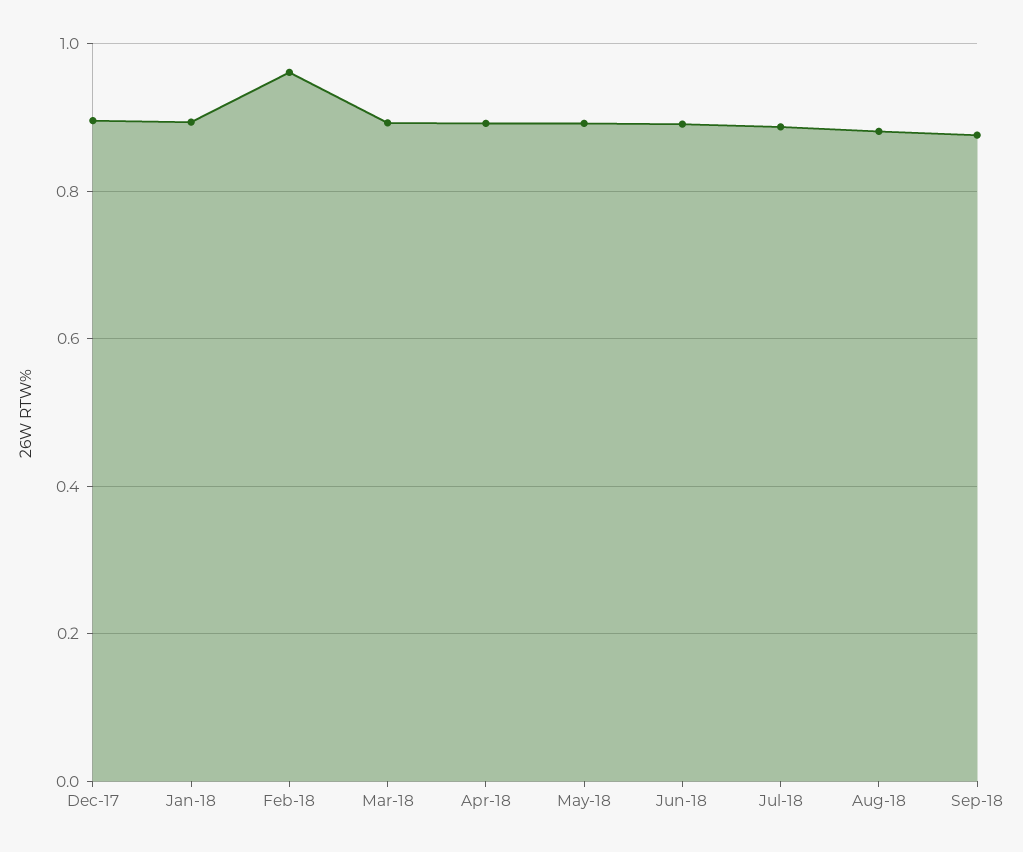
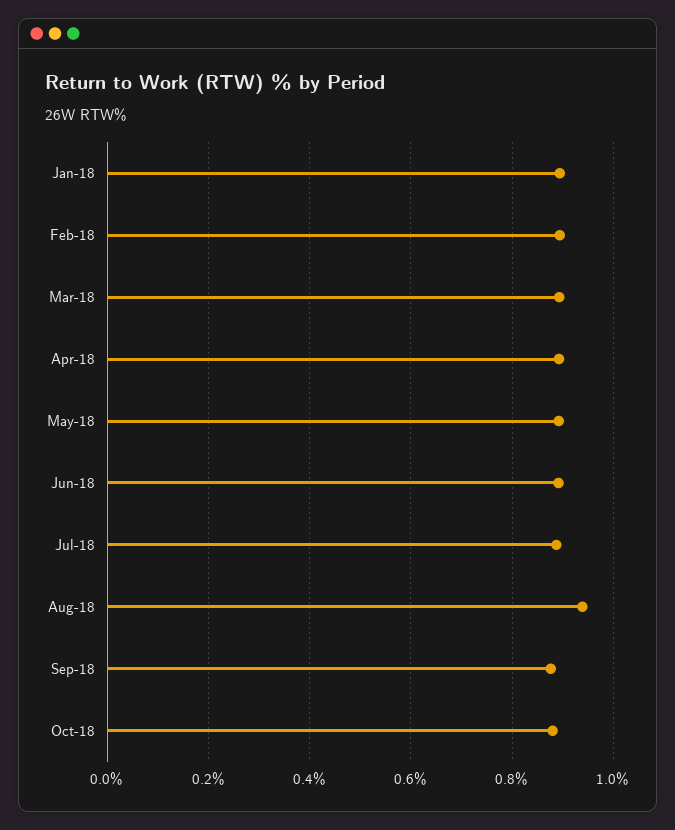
Dec-17: 0.9 -> none
Feb-18: 0.96 -> 0.9
Aug-18: 0.88 -> 0.94
Oct-18: none -> 0.88

